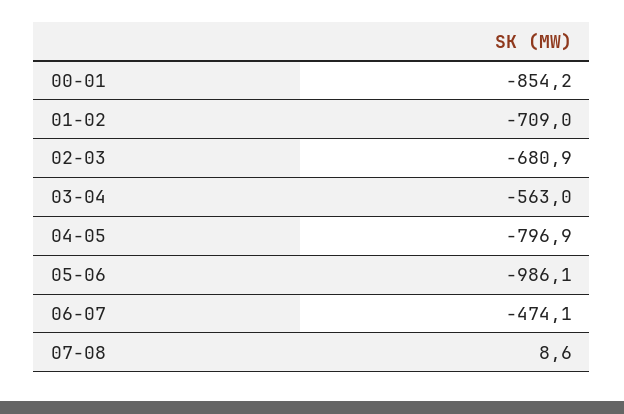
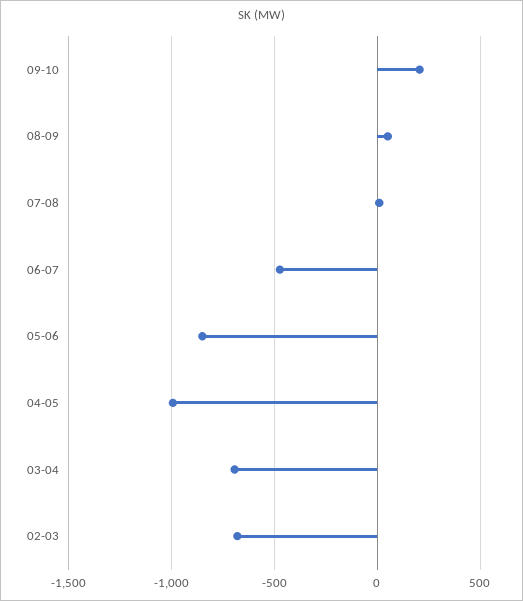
00-01: -854.2 -> none
01-02: -709 -> none
03-04: -563 -> -700
04-05: -796.9 -> -1000
05-06: -986.1 -> -850
09-10: none -> 200
08-09: none -> 50

